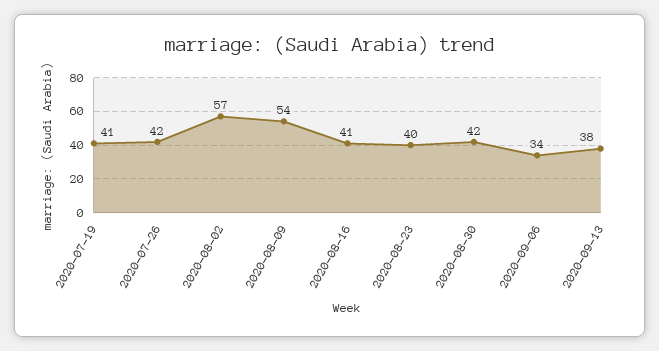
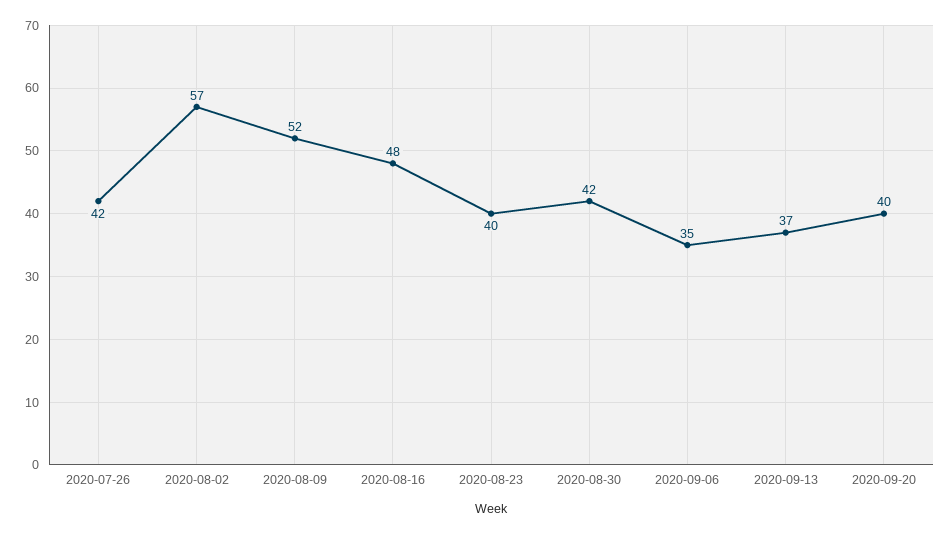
2020-07-19: 41 -> none
2020-08-09: 54 -> 52
2020-08-16: 41 -> 48
2020-09-06: 34 -> 35
2020-09-13: 38 -> 37
2020-09-20: none -> 40

